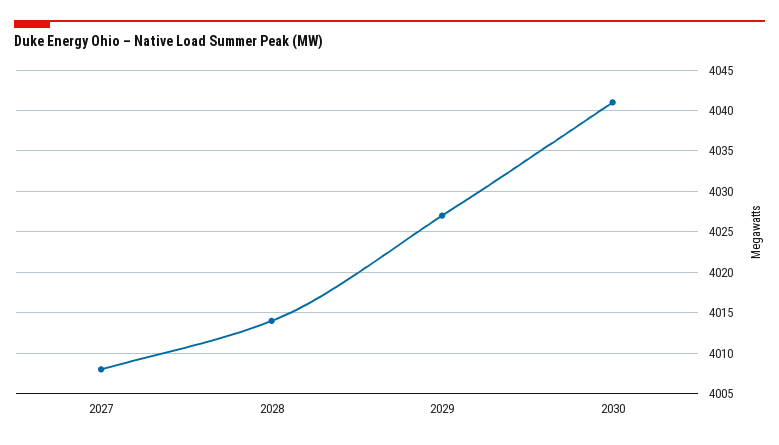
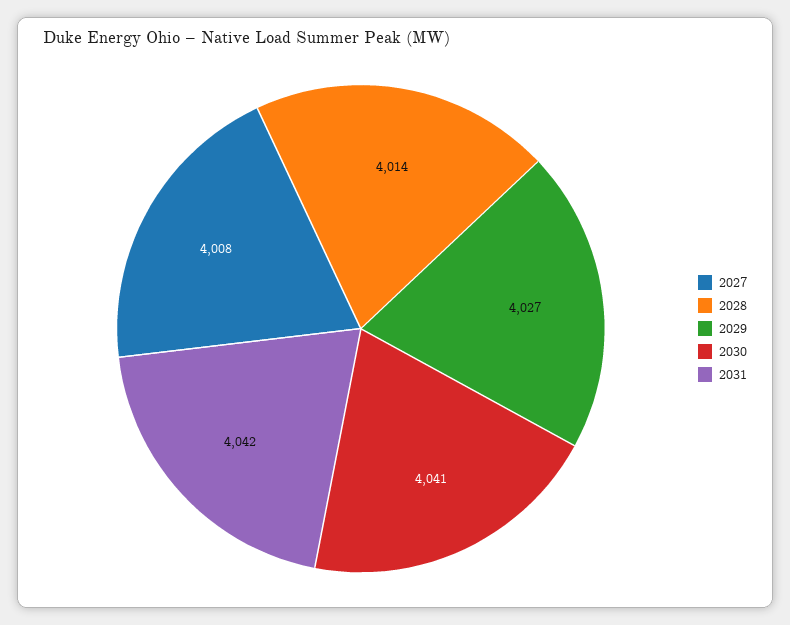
2031: none -> 4042

